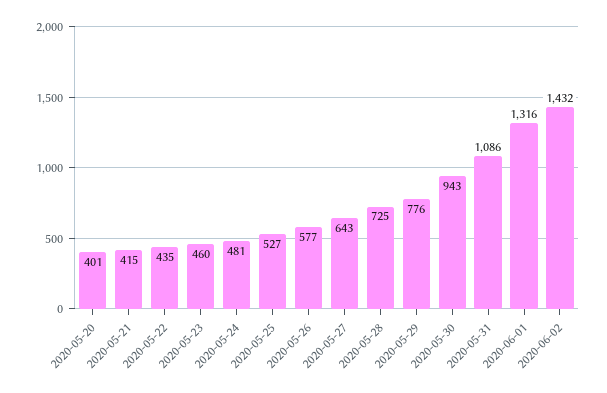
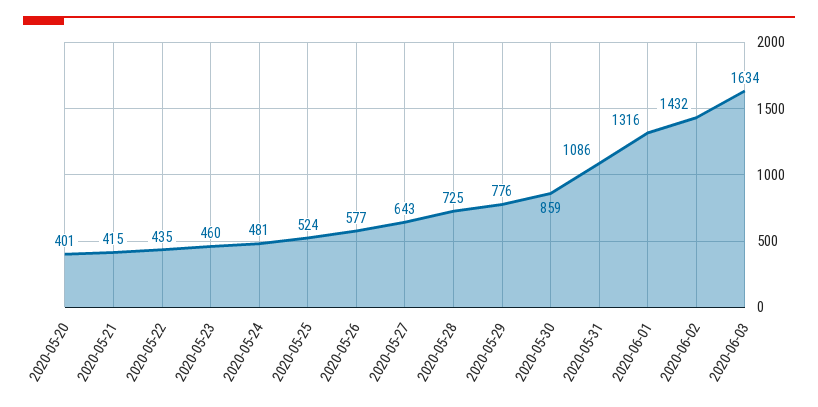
2020-05-25: 527 -> 524
2020-05-30: 943 -> 859
2020-06-03: none -> 1634

